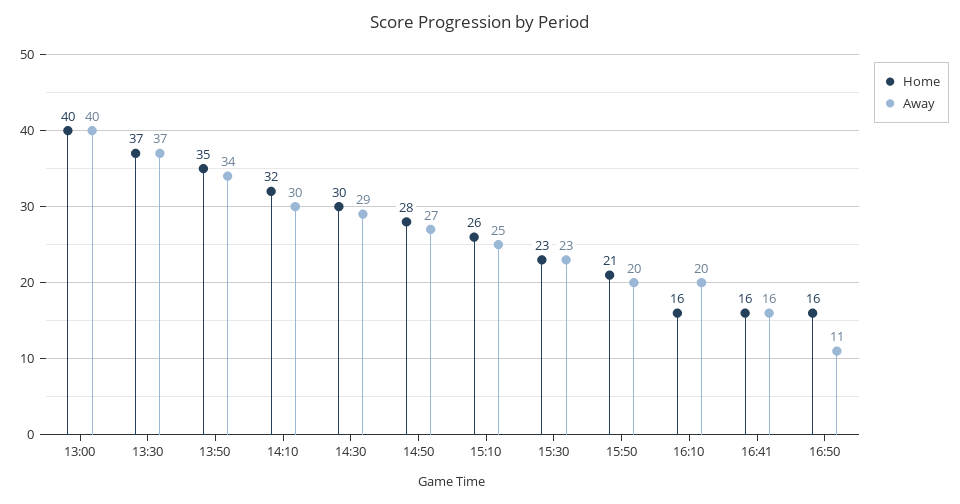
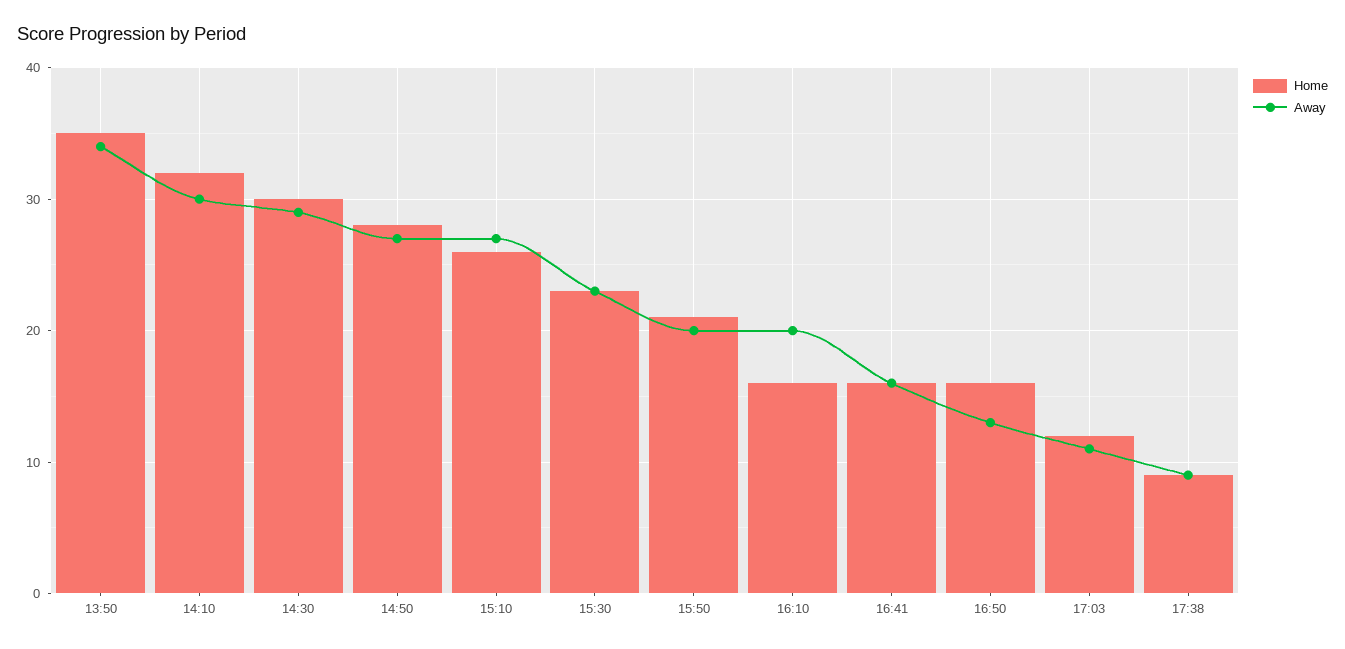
Home, 13:00: 40 -> none
Away, 13:00: 40 -> none
Home, 13:30: 37 -> none
Away, 13:30: 37 -> none
Away, 15:10: 25 -> 27
Away, 16:50: 11 -> 13
Home, 17:03: none -> 12
Away, 17:03: none -> 11
Home, 17:38: none -> 9
Away, 17:38: none -> 9

